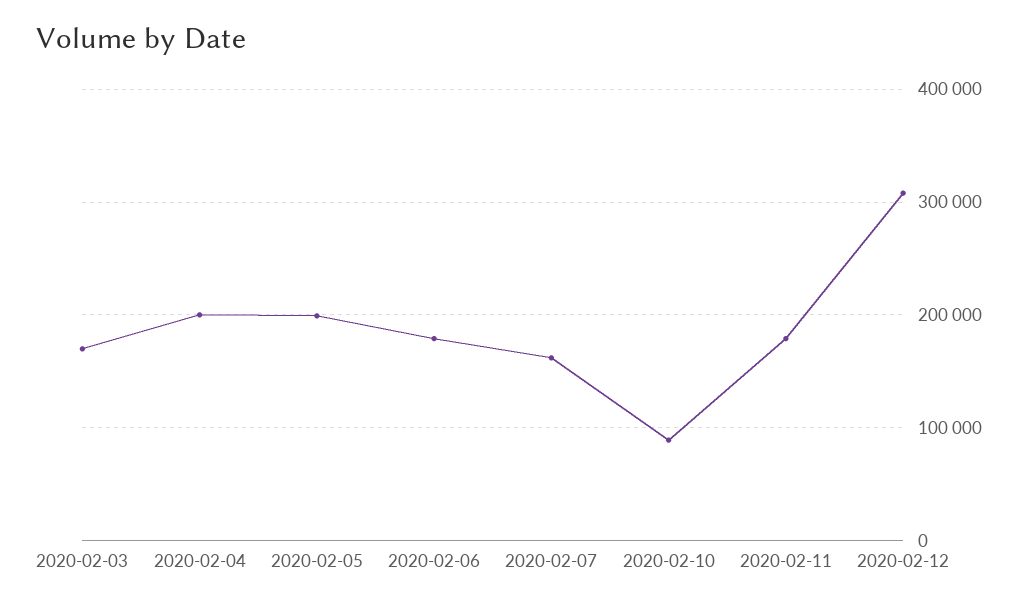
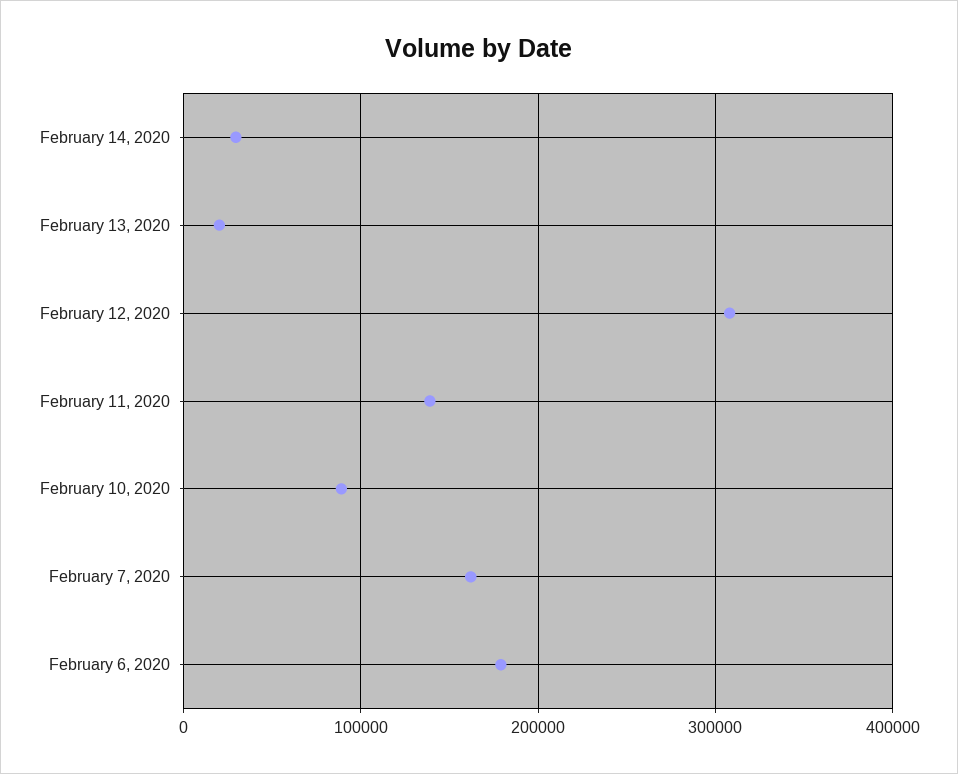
2020-02-03: 170000 -> none
2020-02-04: 200000 -> none
2020-02-05: 200000 -> none
2020-02-11: 180000 -> 140000
February 14, 2020: none -> 30000
February 13, 2020: none -> 20000

